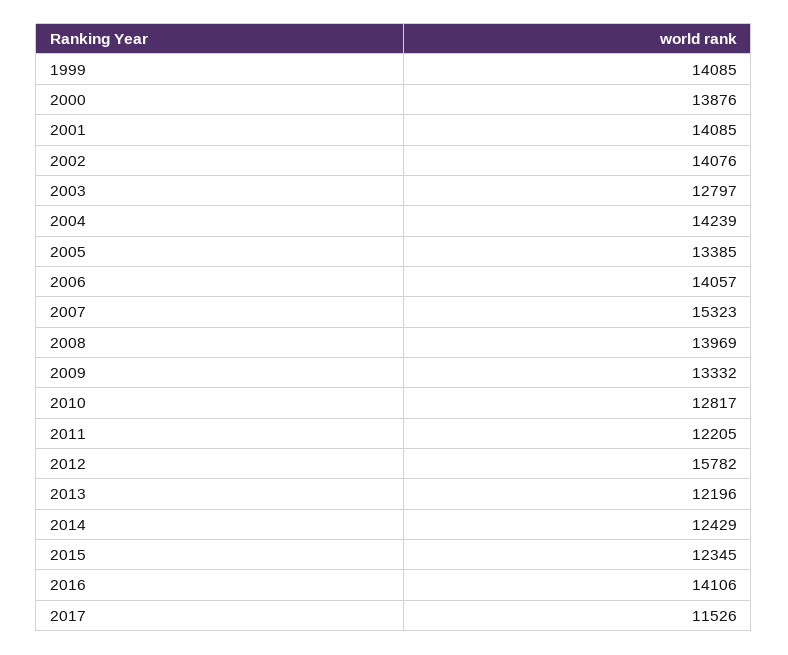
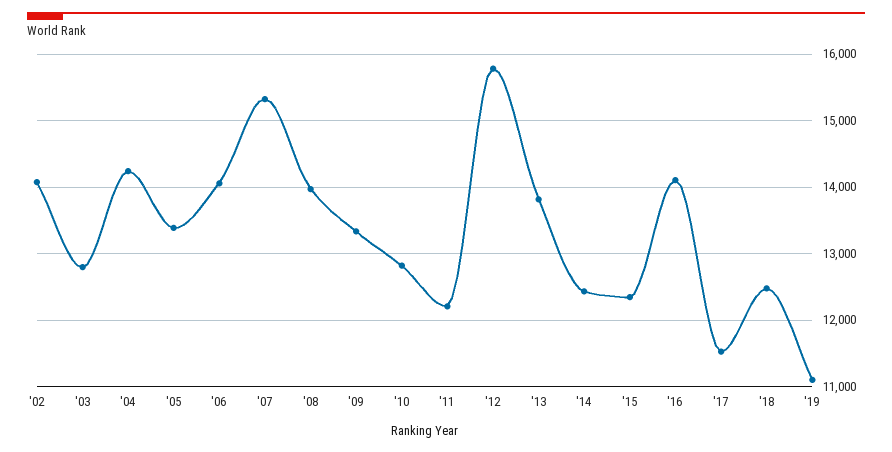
1999: 14085 -> none
2000: 13876 -> none
2001: 14085 -> none
2013: 12196 -> 13800
'18: none -> 12500
'19: none -> 11100

